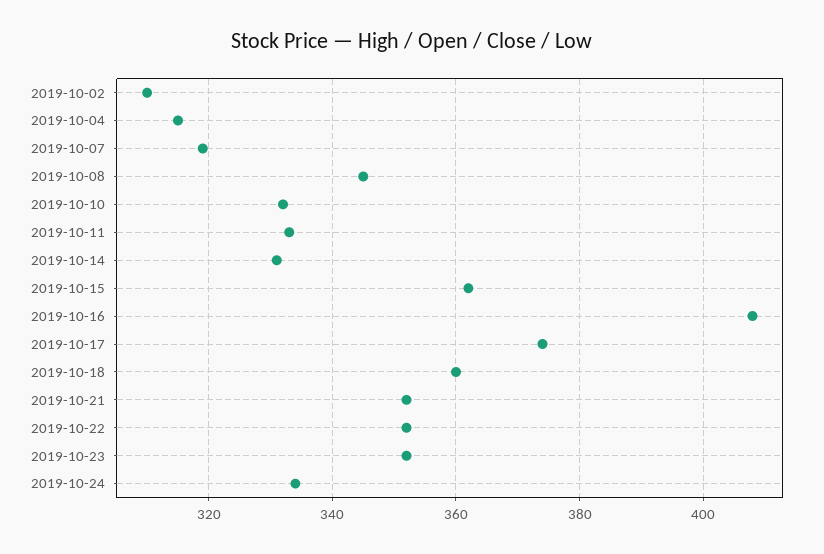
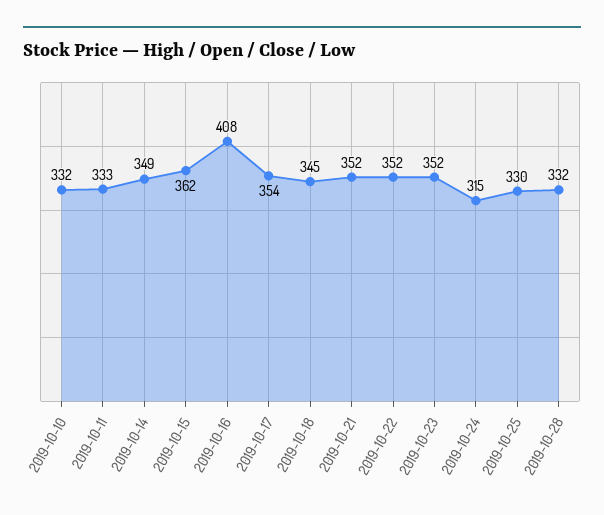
2019-10-02: 310 -> none
2019-10-04: 315 -> none
2019-10-07: 320 -> none
2019-10-08: 345 -> none
2019-10-14: 330 -> 349
2019-10-17: 375 -> 354
2019-10-18: 360 -> 345
2019-10-24: 335 -> 315
2019-10-25: none -> 330
2019-10-28: none -> 332

